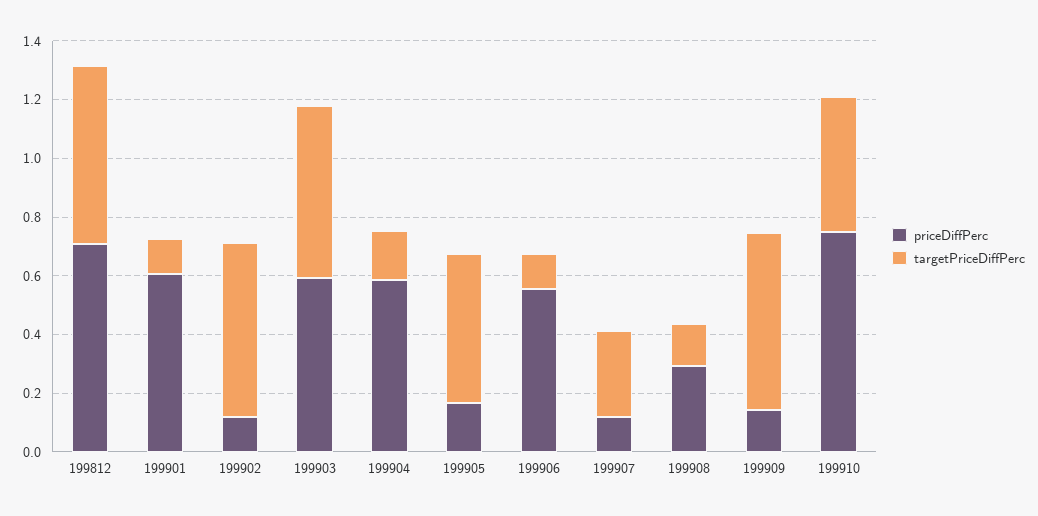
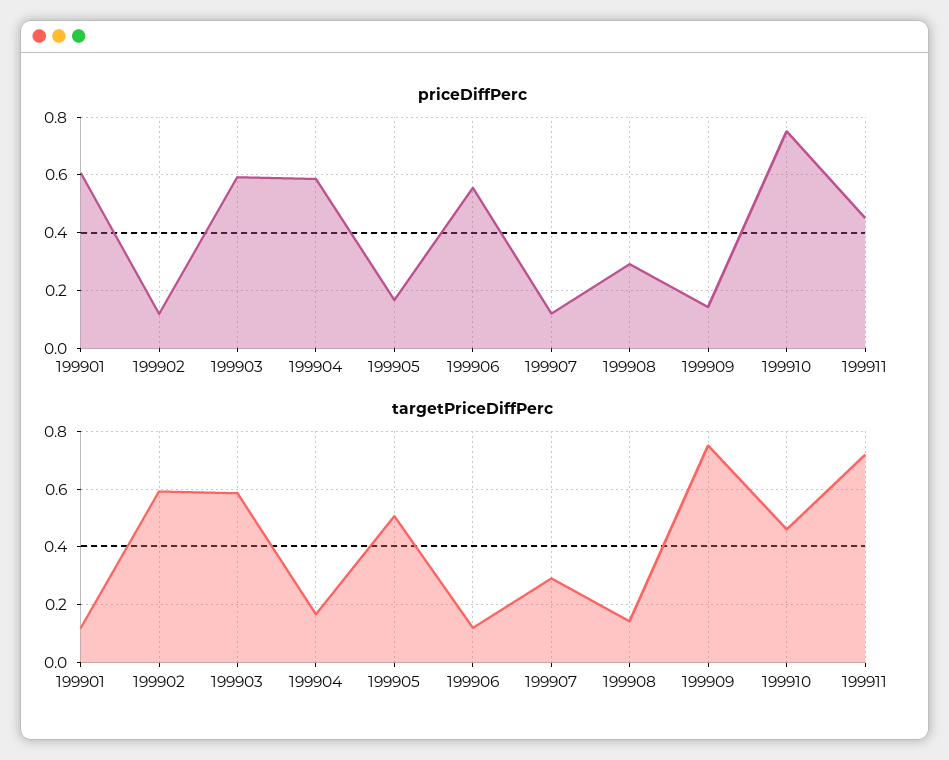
priceDiffPerc, 199812: 0.7 -> none
targetPriceDiffPerc, 199812: 0.6 -> none
targetPriceDiffPerc, 199909: 0.6 -> 0.75
priceDiffPerc, 199911: none -> 0.45
targetPriceDiffPerc, 199911: none -> 0.725

